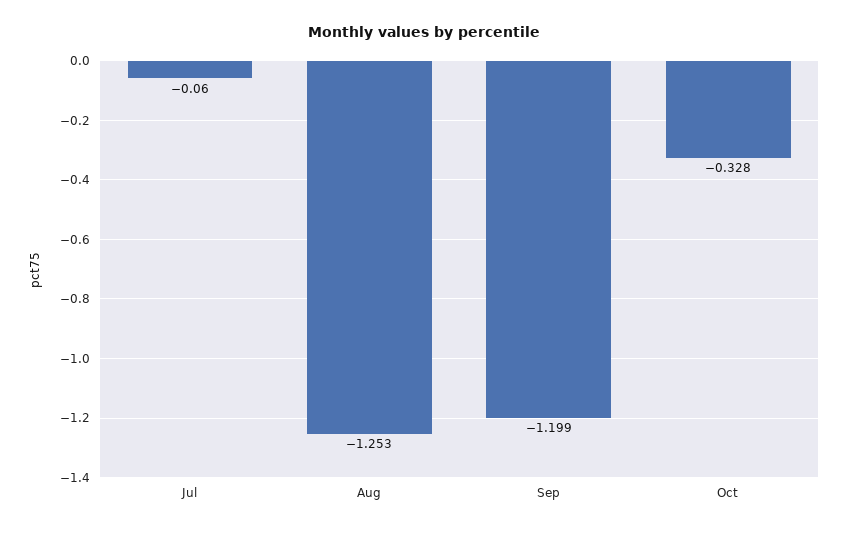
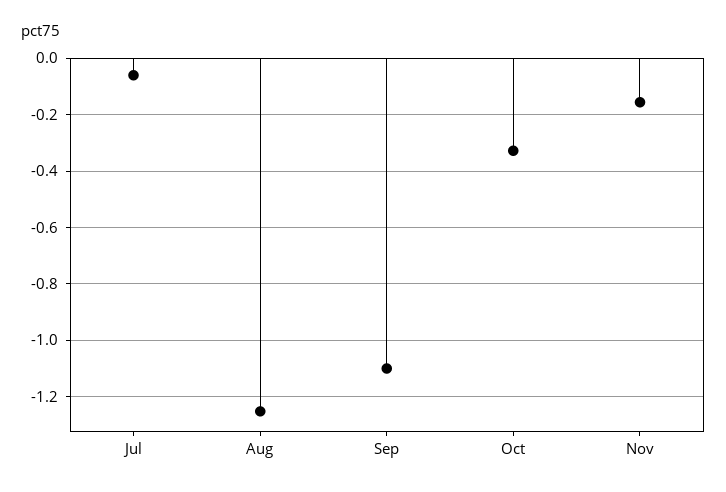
Sep: -1.199 -> -1.1
Nov: none -> -0.15

